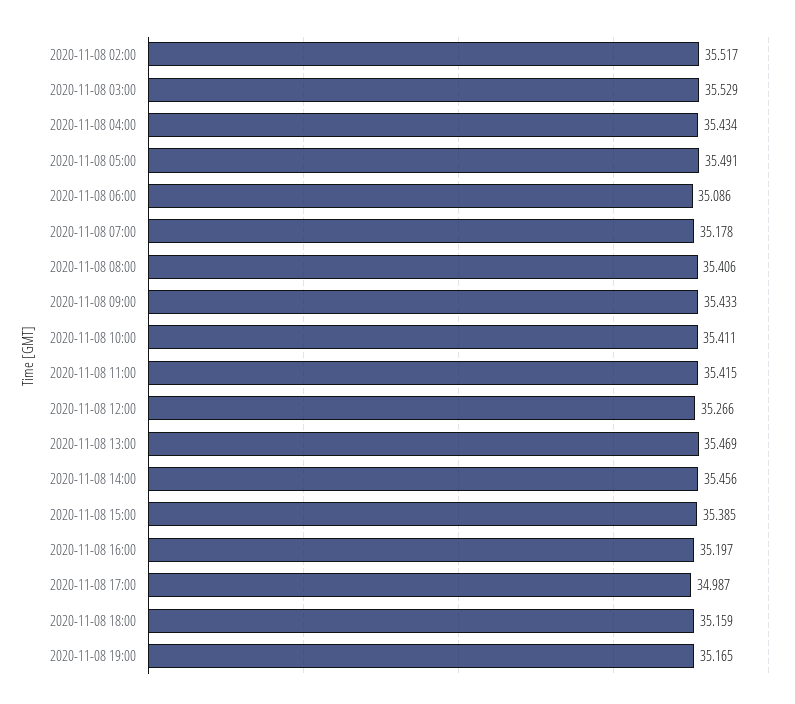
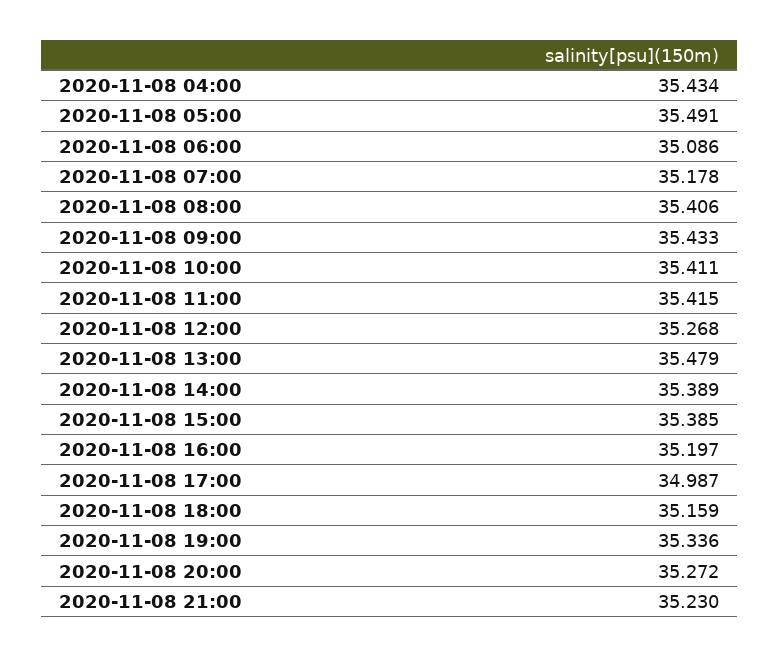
2020-11-08 02:00: 35.517 -> none
2020-11-08 03:00: 35.529 -> none
2020-11-08 12:00: 35.266 -> 35.268
2020-11-08 13:00: 35.469 -> 35.479
2020-11-08 14:00: 35.456 -> 35.389
2020-11-08 19:00: 35.165 -> 35.336
2020-11-08 20:00: none -> 35.272
2020-11-08 21:00: none -> 35.23

